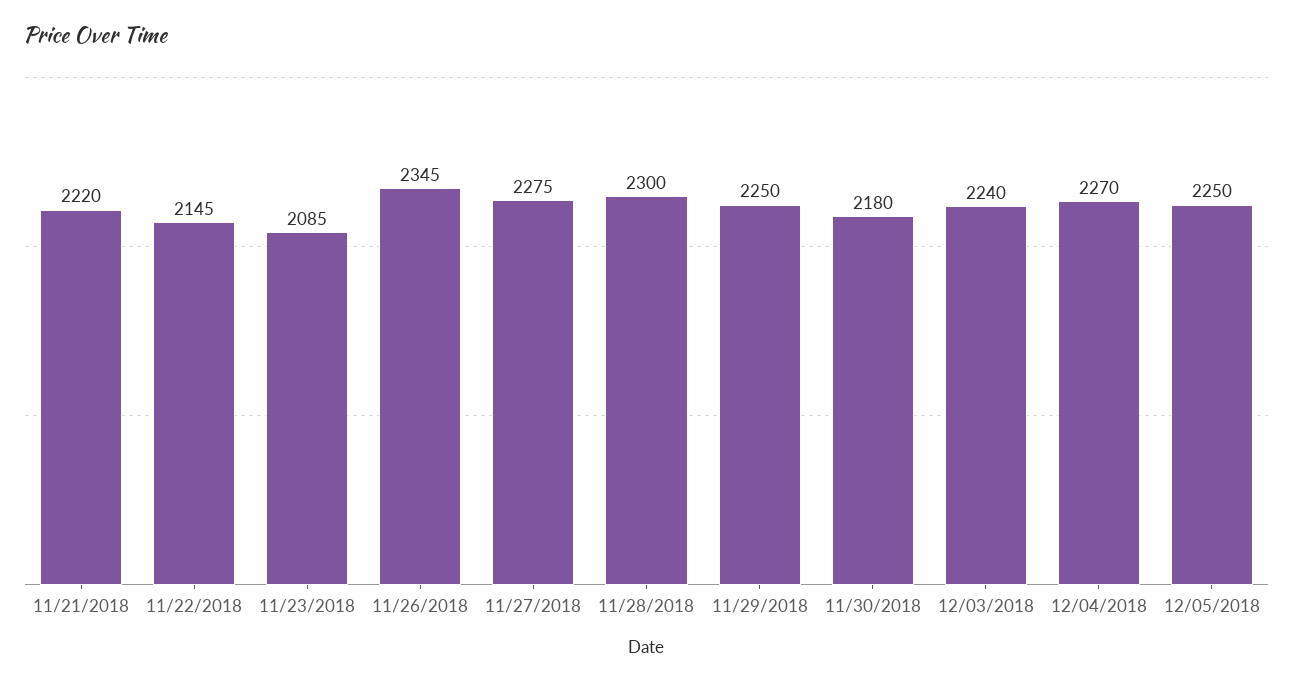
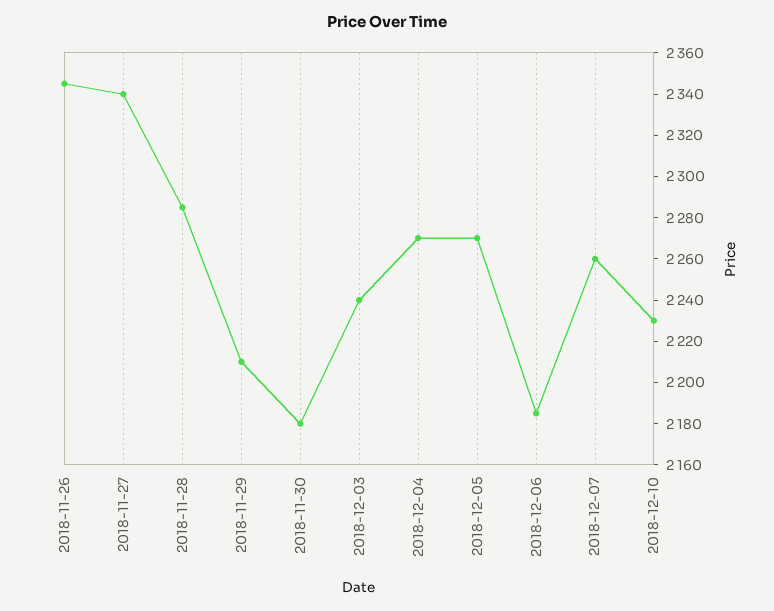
11/21/2018: 2220 -> none
11/22/2018: 2145 -> none
11/23/2018: 2085 -> none
11/27/2018: 2275 -> 2340
11/28/2018: 2300 -> 2285
11/29/2018: 2250 -> 2210
12/05/2018: 2250 -> 2270
2018-12-06: none -> 2185
2018-12-07: none -> 2260
2018-12-10: none -> 2230

